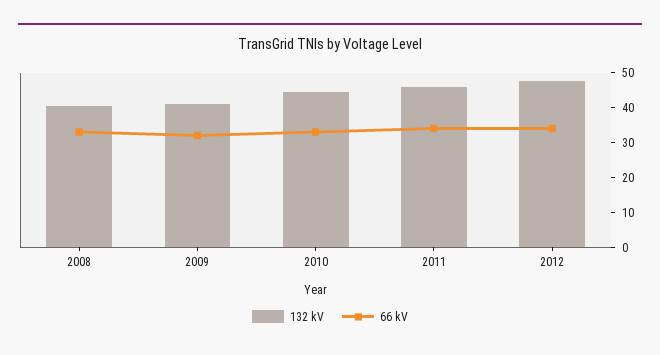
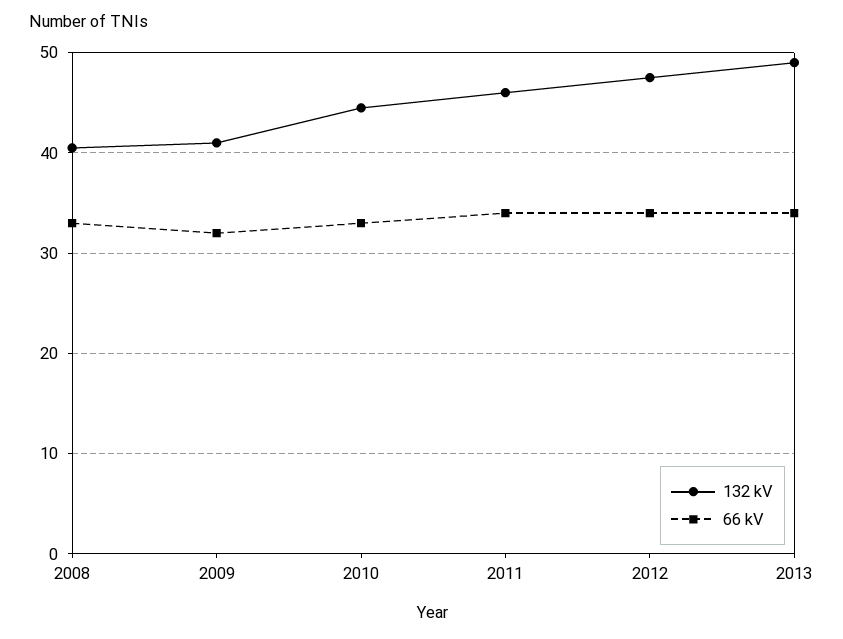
132 kV, 2013: none -> 49
66 kV, 2013: none -> 34

